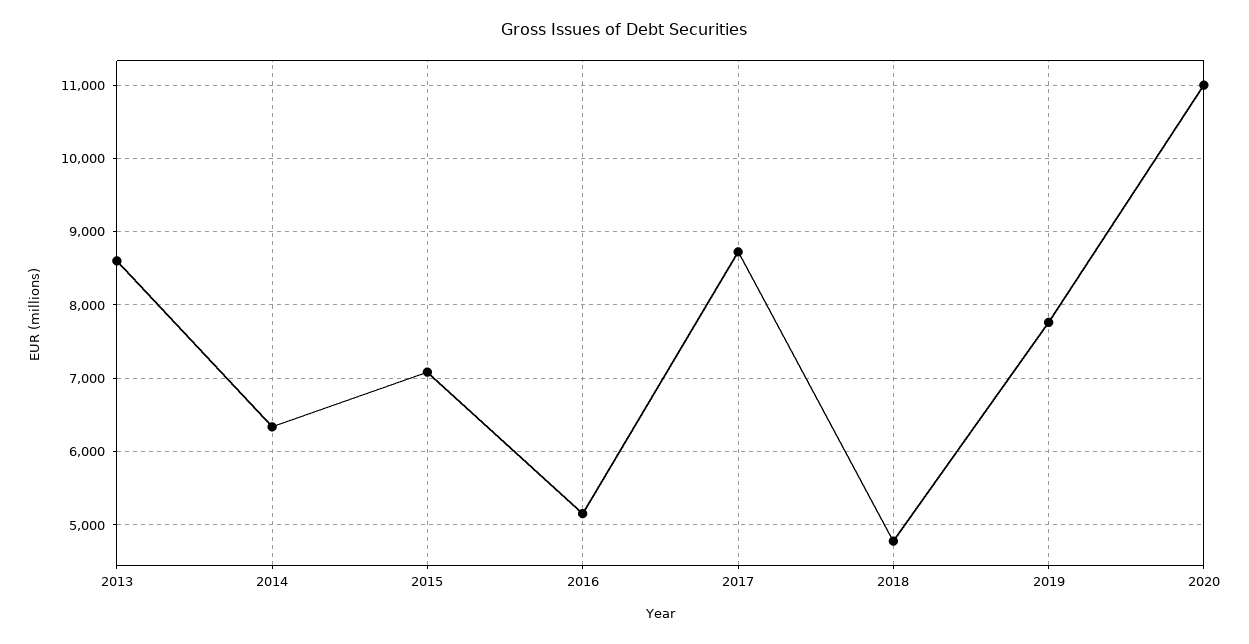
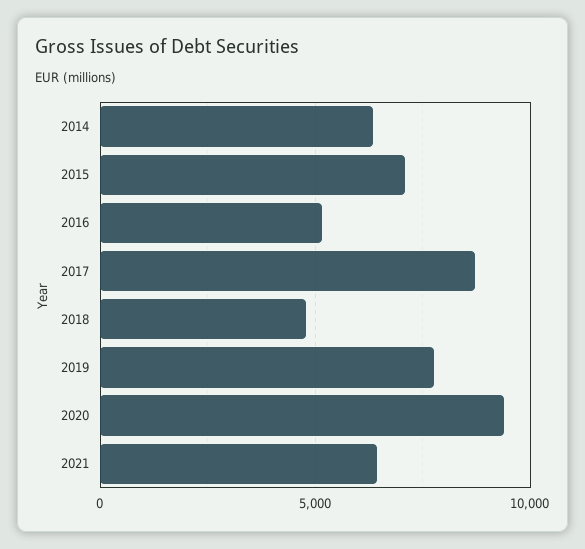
2013: 8600 -> none
2020: 11000 -> 9500
2021: none -> 6500

